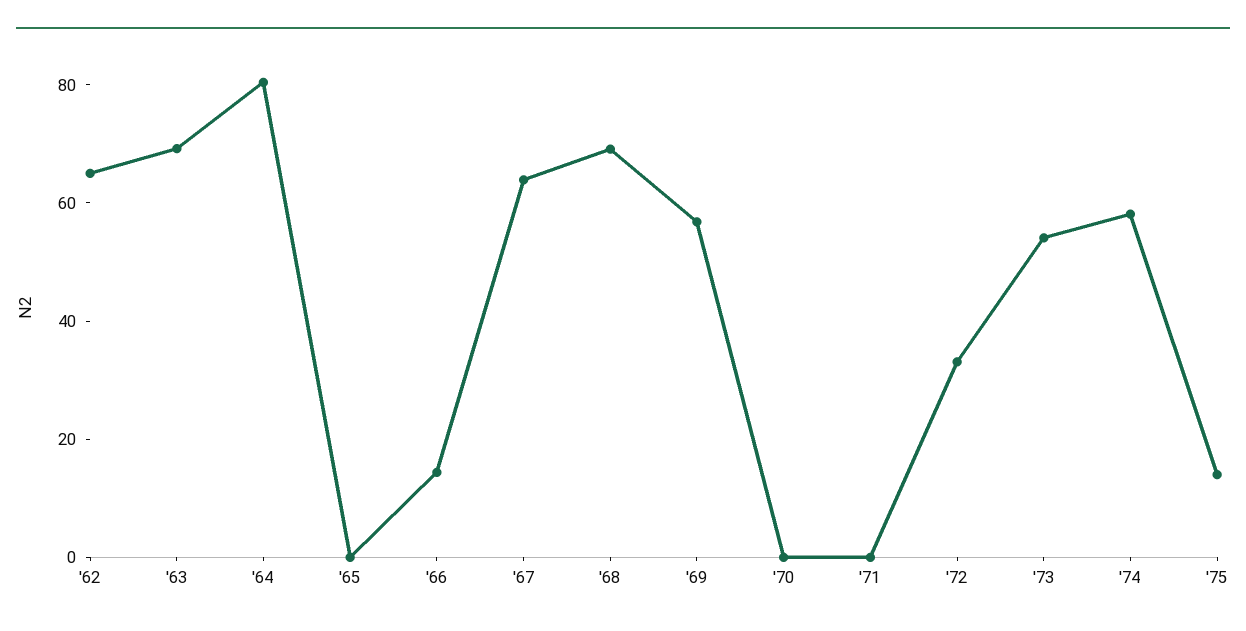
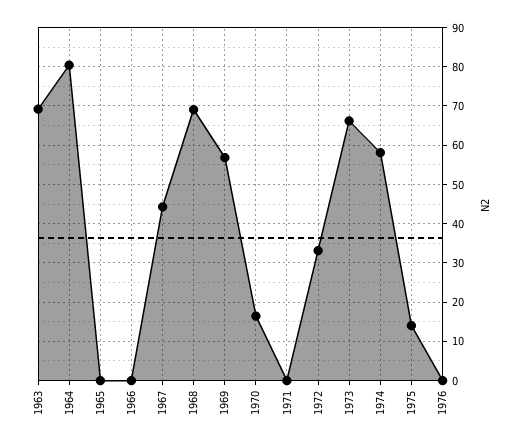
'62: 65 -> none
'66: 15 -> 0
'67: 65 -> 44
'70: 0 -> 16
'73: 55 -> 66
1976: none -> 0

